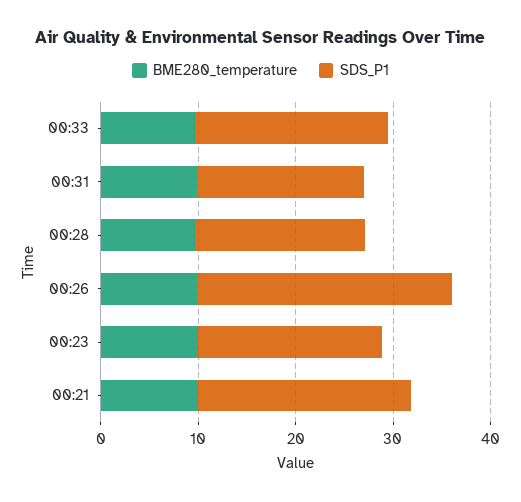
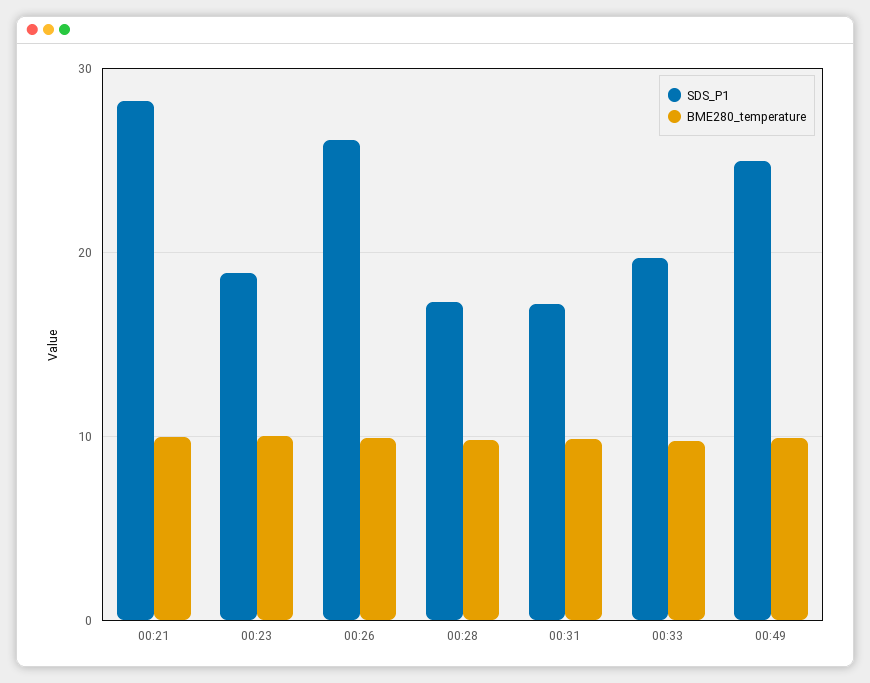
SDS_P1, 00:21: 22 -> 28
SDS_P1, 00:49: none -> 25
BME280_temperature, 00:49: none -> 10

